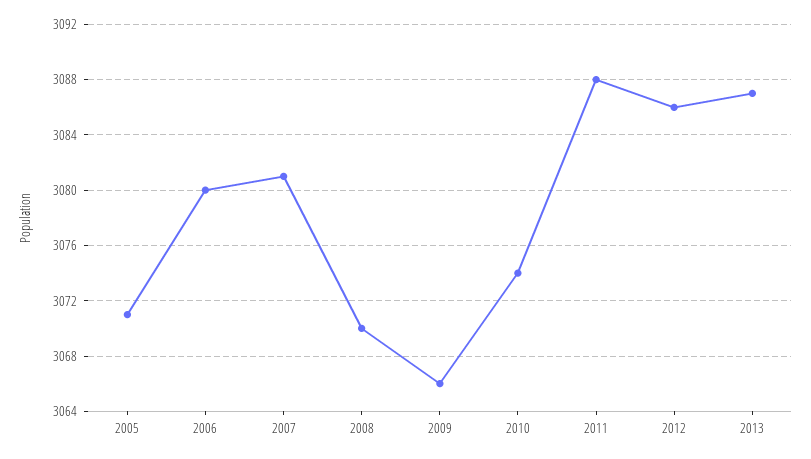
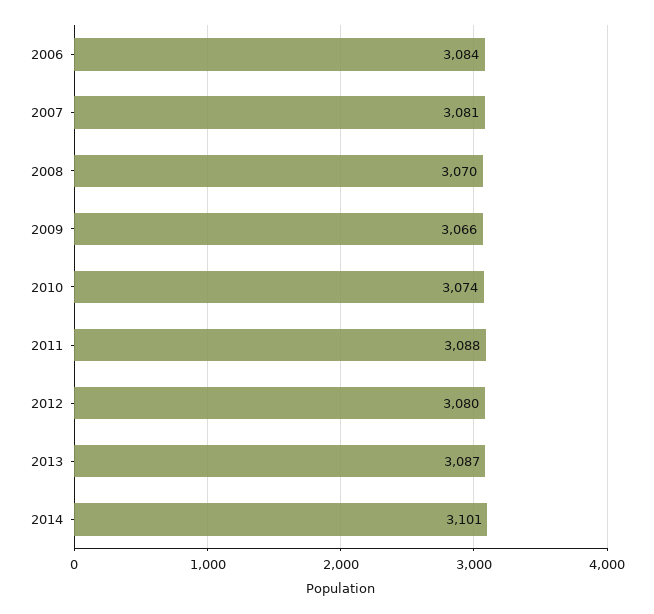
2005: 3071 -> none
2006: 3080 -> 3084
2012: 3086 -> 3080
2014: none -> 3101

